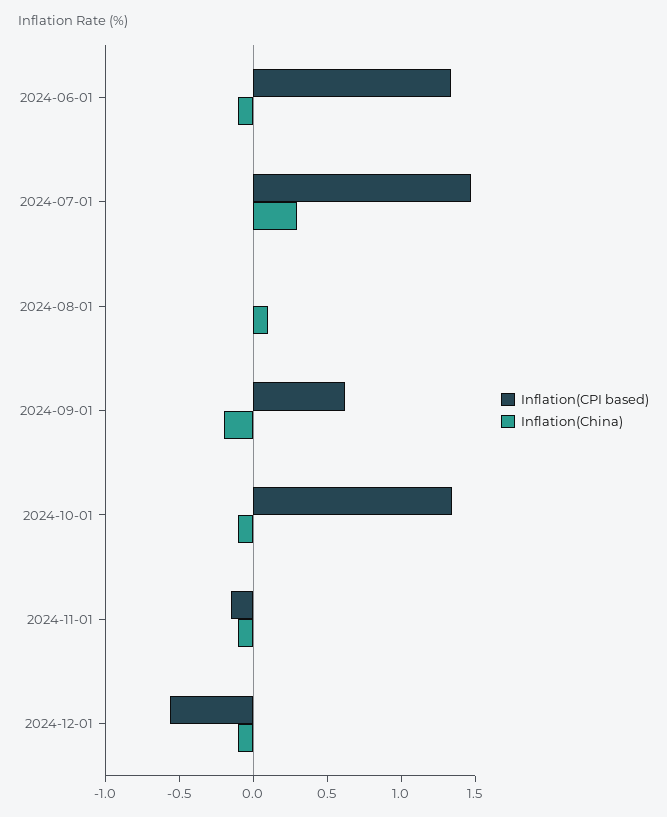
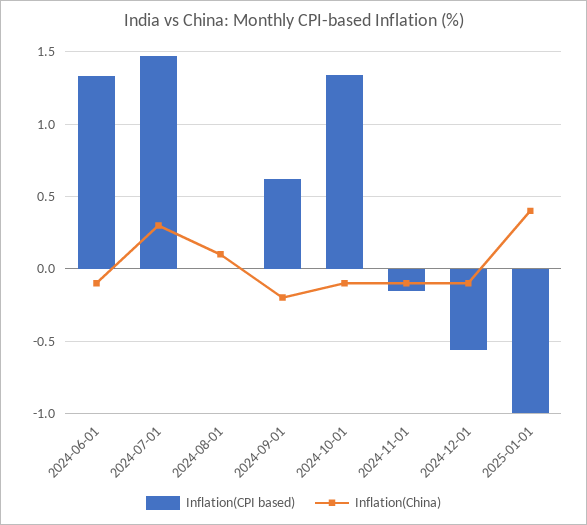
Inflation(CPI based), 2025-01-01: none -> -1
Inflation(China), 2025-01-01: none -> 0.4

